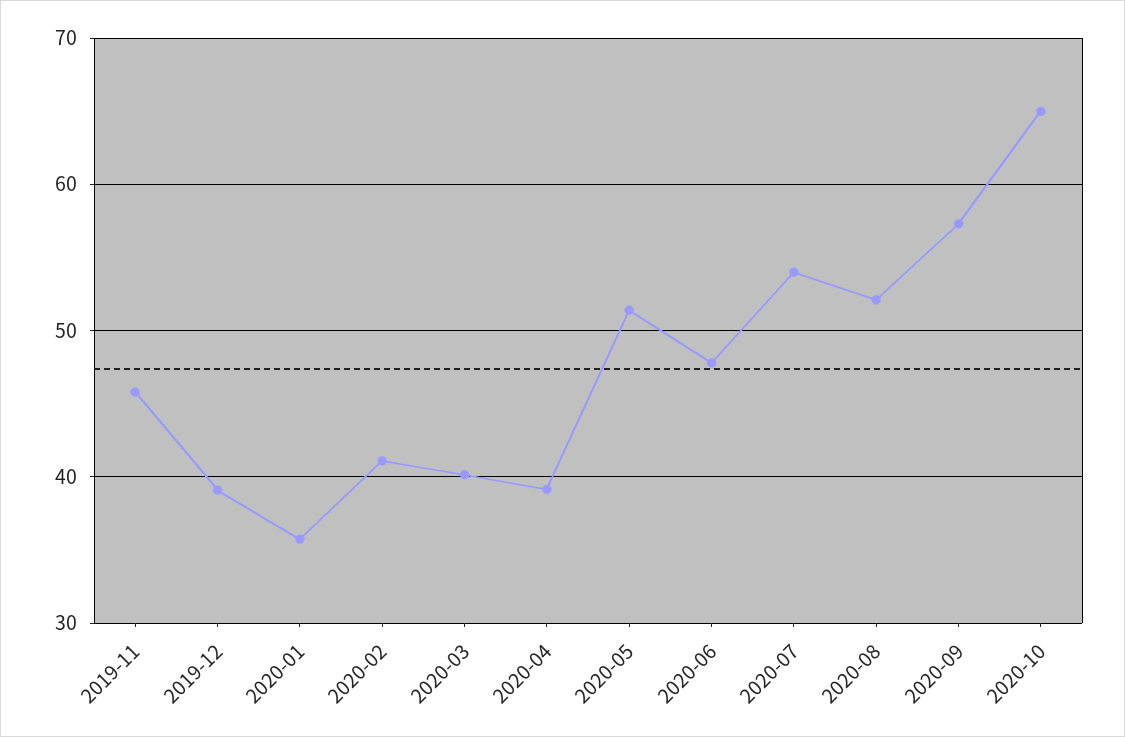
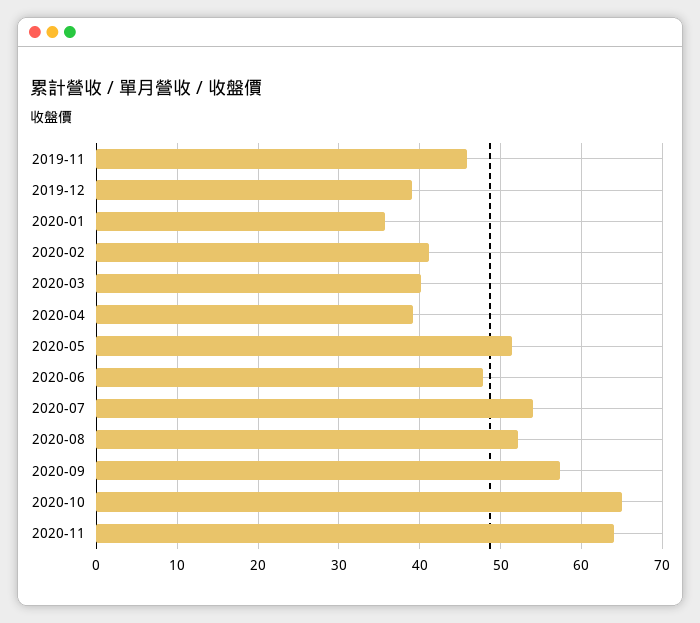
2020-11: none -> 64

